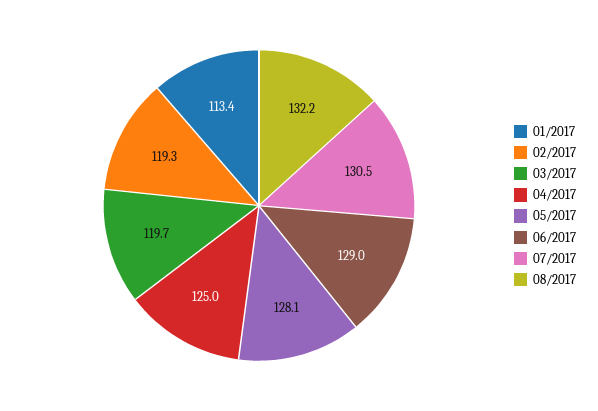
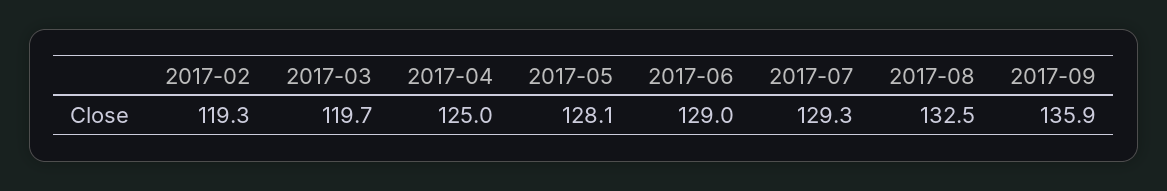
01/2017: 113.4 -> none
07/2017: 130.5 -> 129.3
08/2017: 132.2 -> 132.5
2017-09: none -> 135.9

